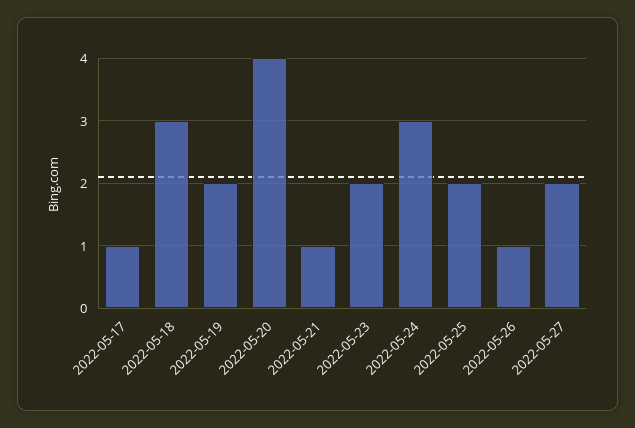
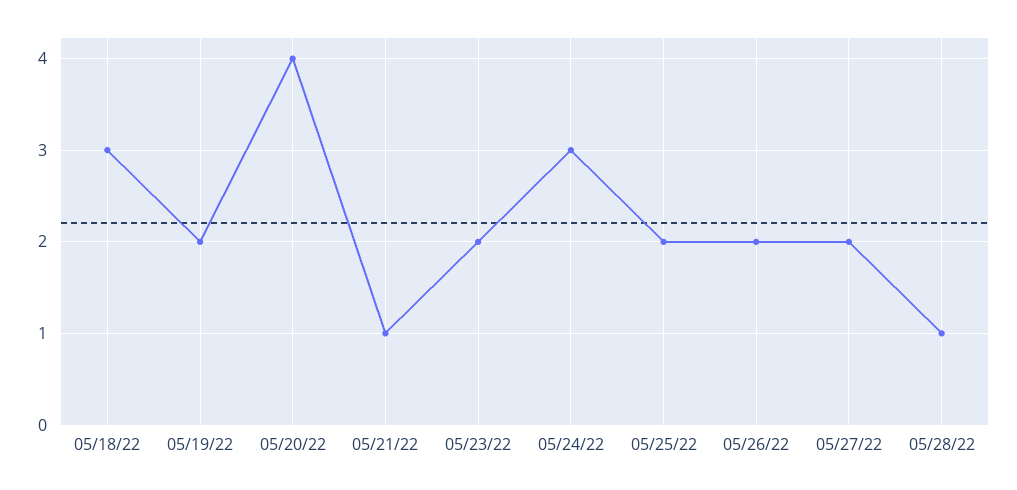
2022-05-17: 1 -> none
2022-05-26: 1 -> 2
05/28/22: none -> 1

